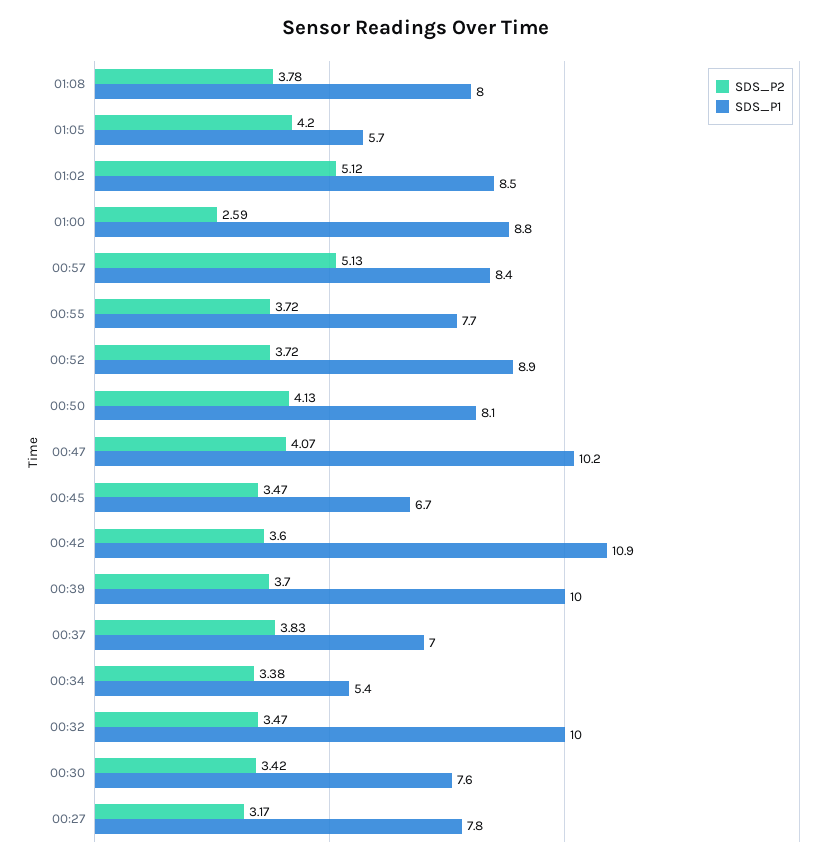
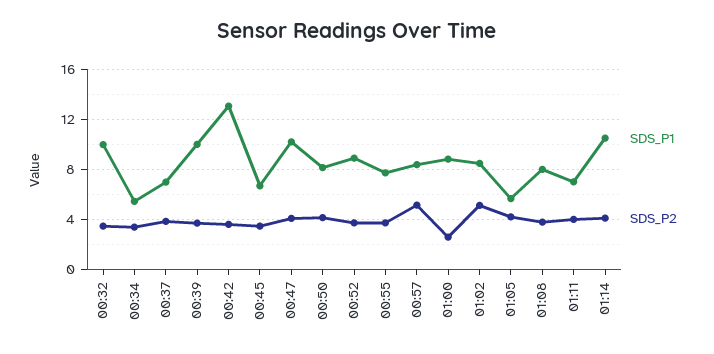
SDS_P1, 00:42: 10.9 -> 13
SDS_P2, 00:30: 3.42 -> none
SDS_P1, 00:30: 7.6 -> none
SDS_P2, 00:27: 3.17 -> none
SDS_P1, 00:27: 7.8 -> none
SDS_P1, 01:11: none -> 7
SDS_P2, 01:11: none -> 4
SDS_P1, 01:14: none -> 10.5
SDS_P2, 01:14: none -> 4

